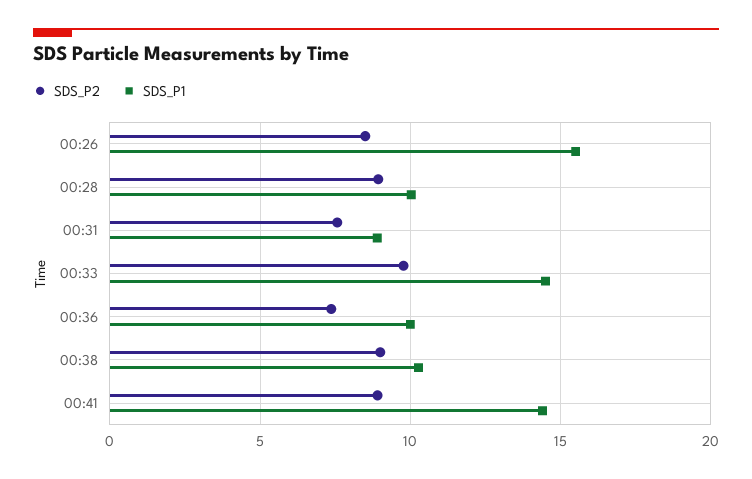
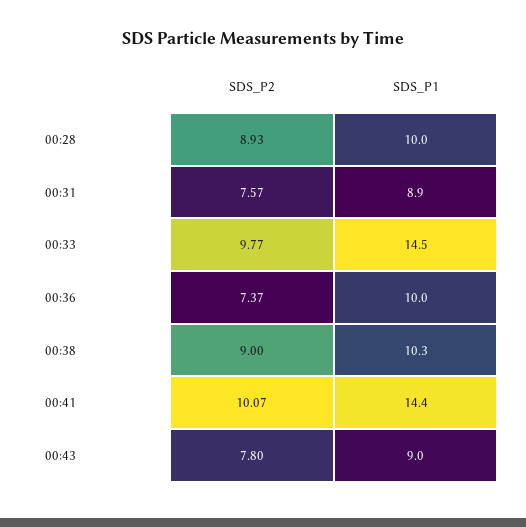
SDS_P2, 00:26: 8.5 -> none
SDS_P1, 00:26: 15.5 -> none
SDS_P2, 00:41: 9 -> 10.07
SDS_P2, 00:43: none -> 7.8
SDS_P1, 00:43: none -> 9

